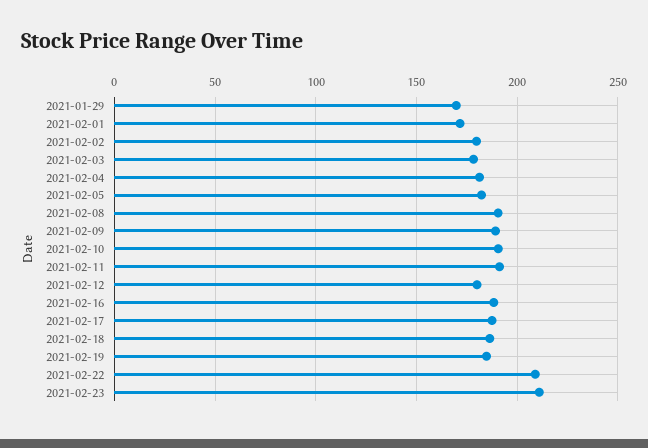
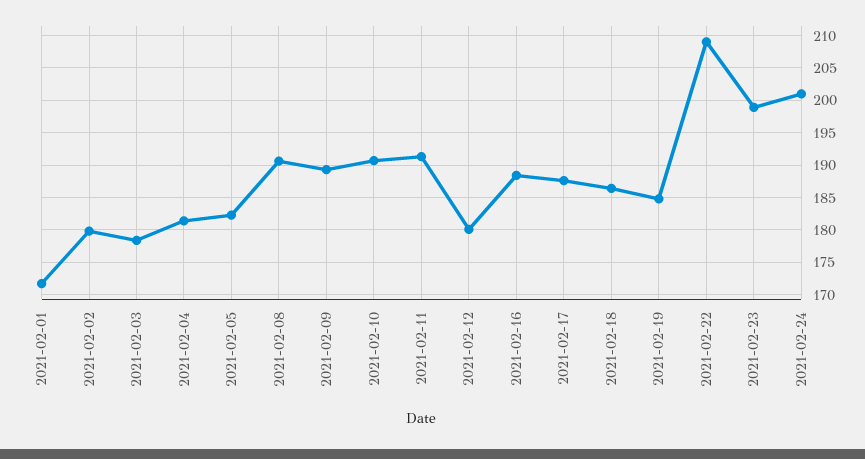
2021-01-29: 170 -> none
2021-02-23: 210 -> 199
2021-02-24: none -> 201

